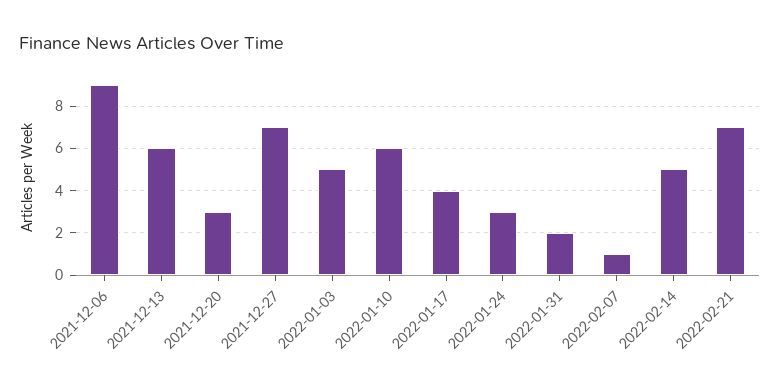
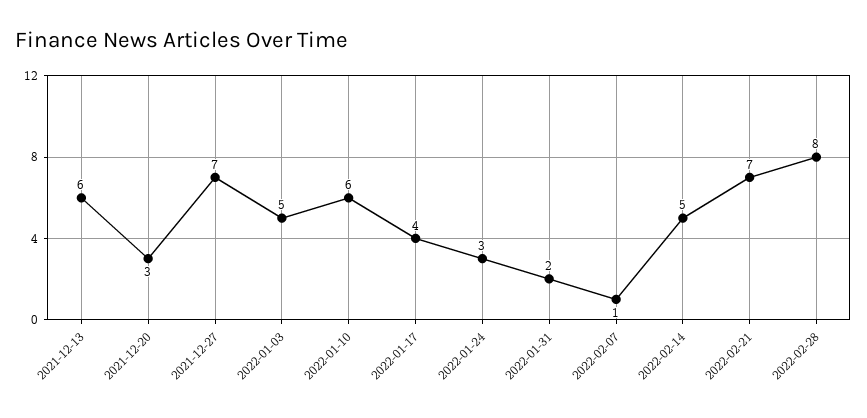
2021-12-06: 9 -> none
2022-02-28: none -> 8

